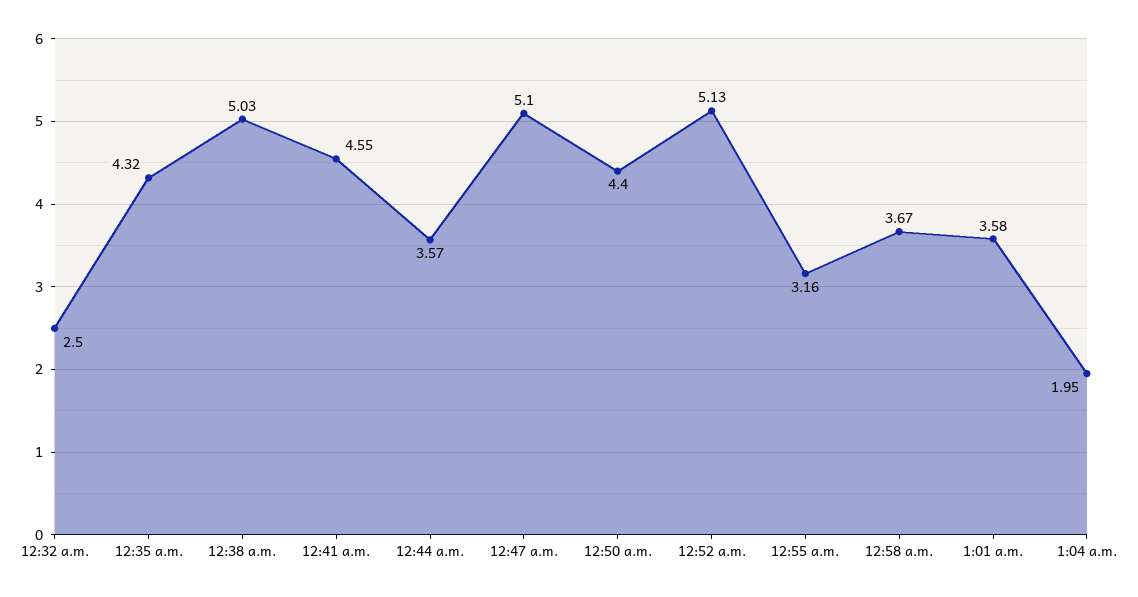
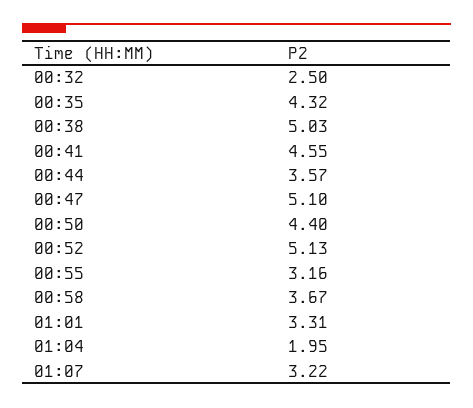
1:01 a.m.: 3.58 -> 3.31
01:07: none -> 3.22

